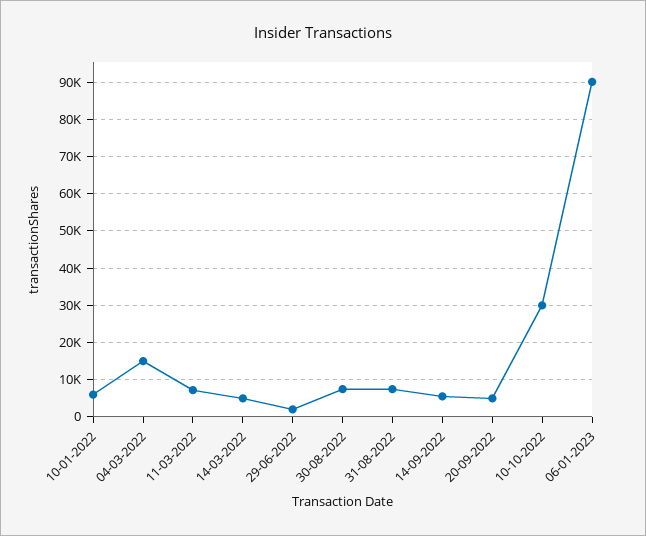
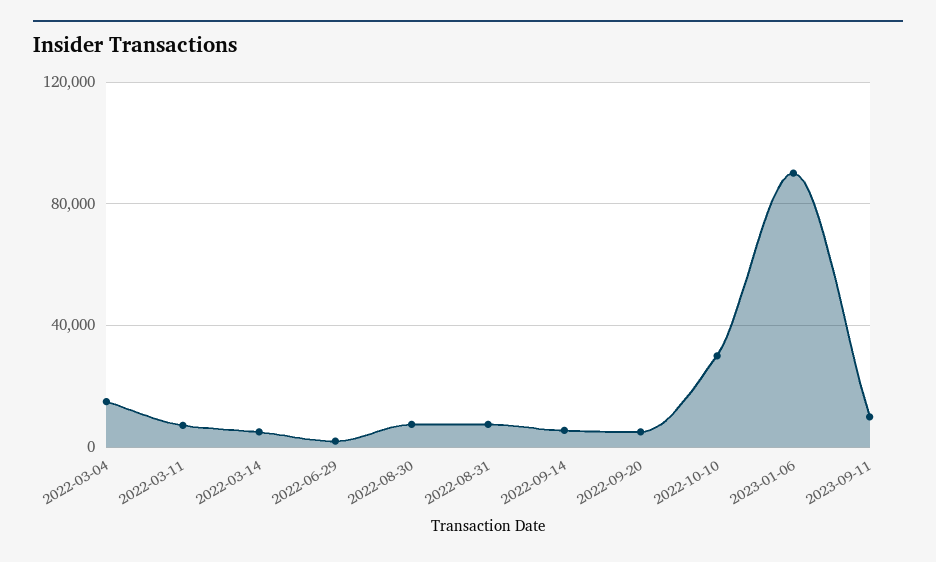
10-01-2022: 6000 -> none
2023-09-11: none -> 10000

